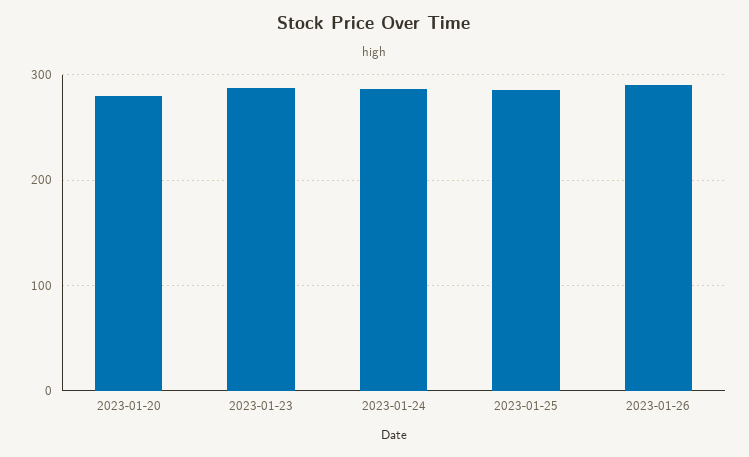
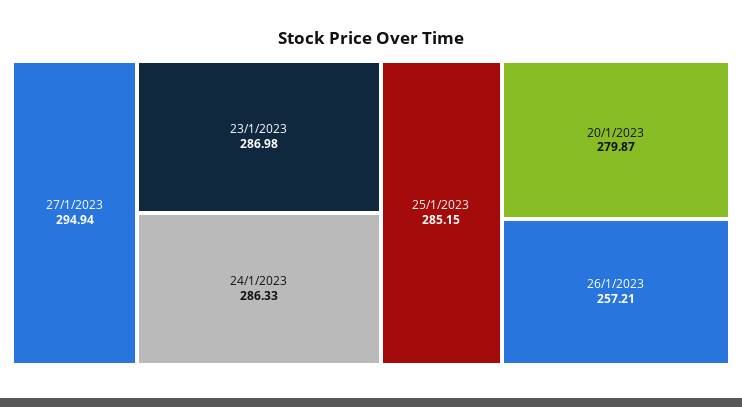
2023-01-26: 290 -> 257.21
27/1/2023: none -> 294.94

